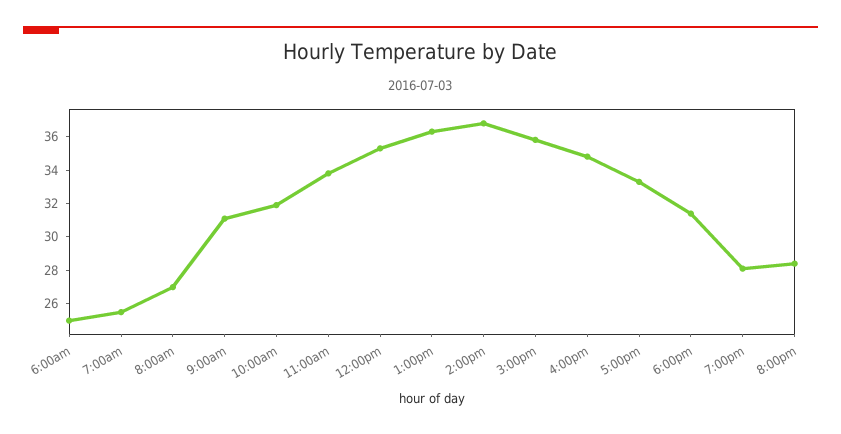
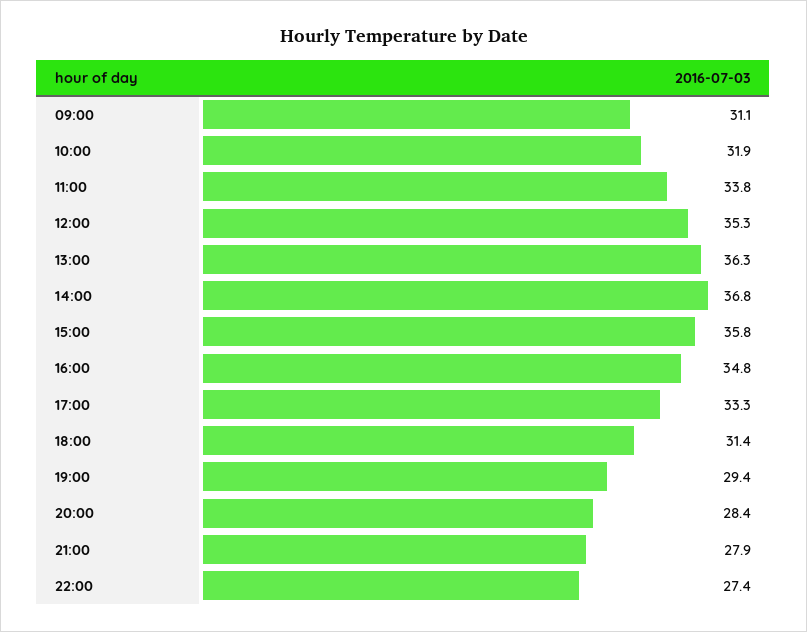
6:00am: 25 -> none
7:00am: 25.5 -> none
8:00am: 27 -> none
7:00pm: 28 -> 29.4
21:00: none -> 27.9
22:00: none -> 27.4

